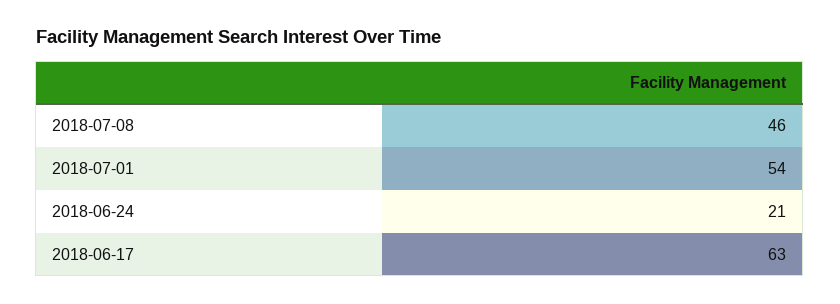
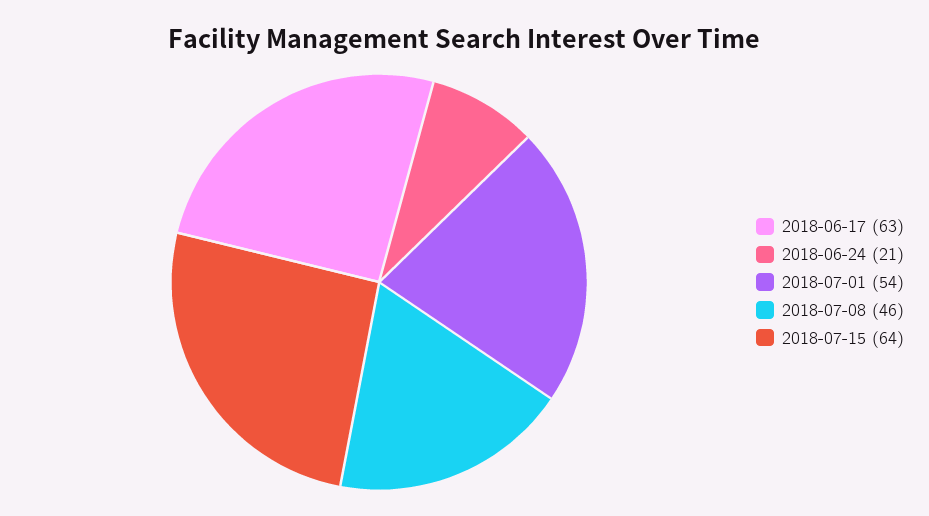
2018-07-15: none -> 64

